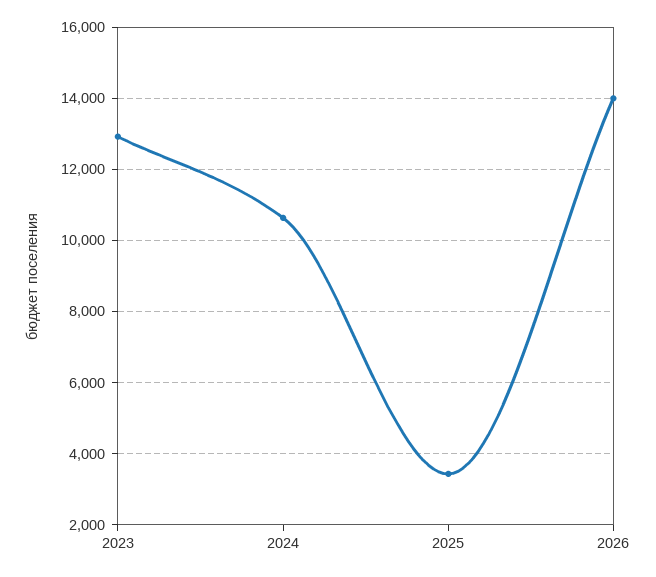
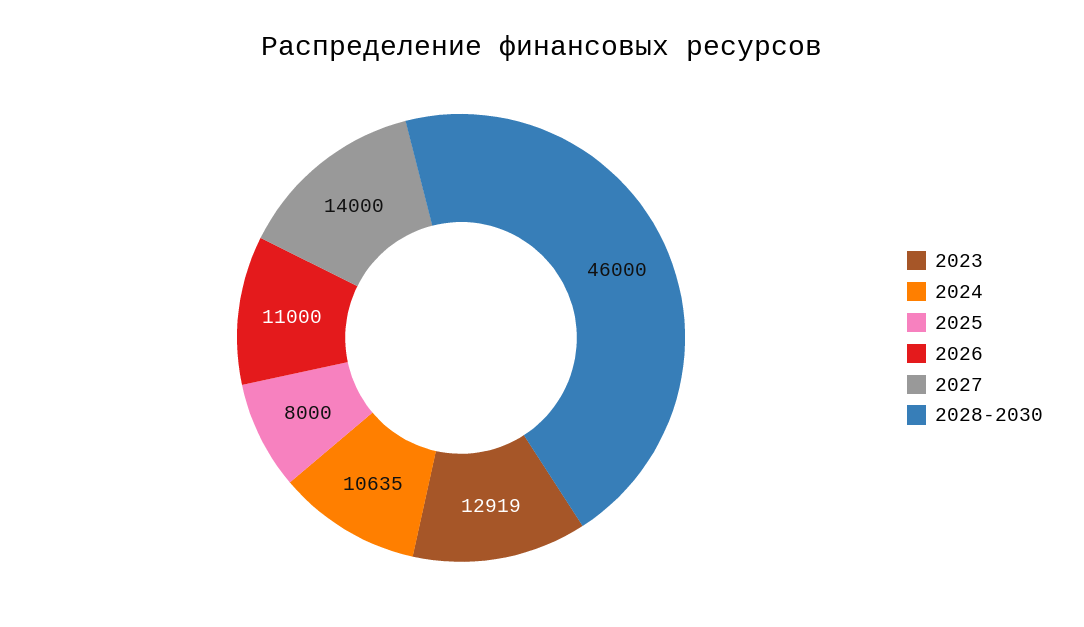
2025: 3400 -> 8000
2026: 14000 -> 11000
2027: none -> 14000
2028-2030: none -> 46000

